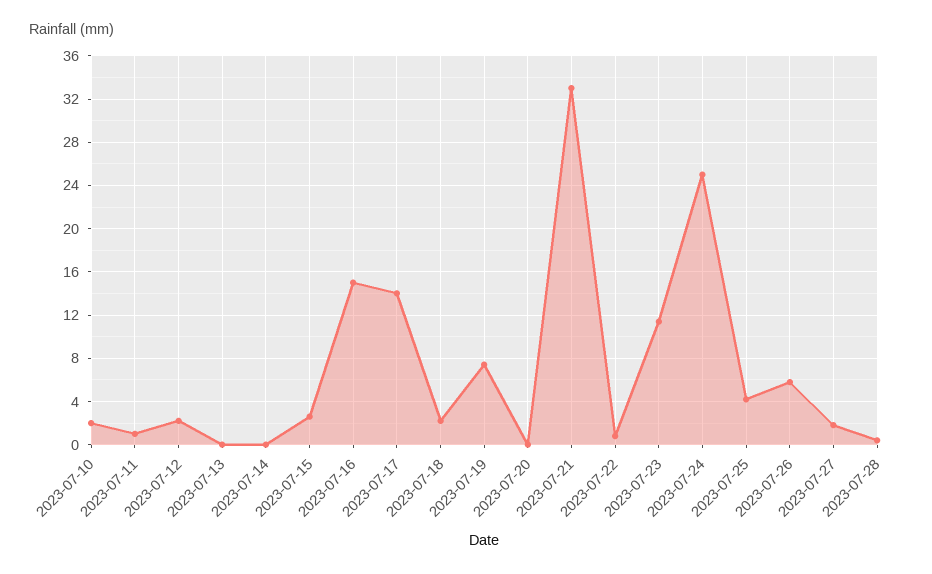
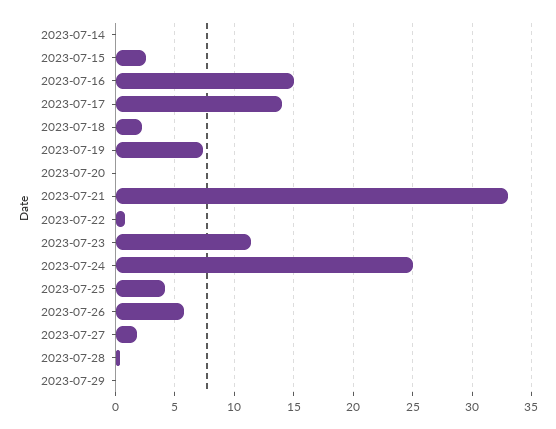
2023-07-10: 2 -> none
2023-07-11: 1 -> none
2023-07-12: 2 -> none
2023-07-13: 0 -> none
2023-07-29: none -> 0

